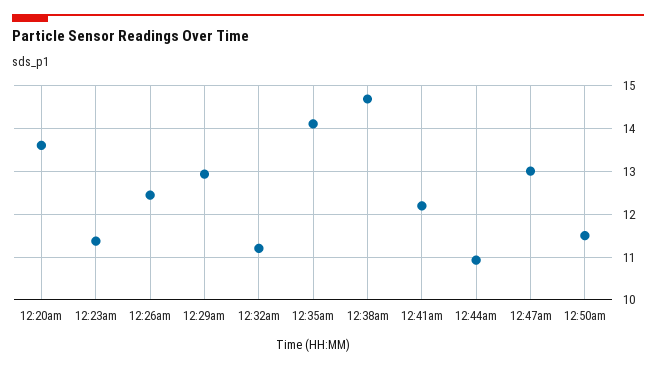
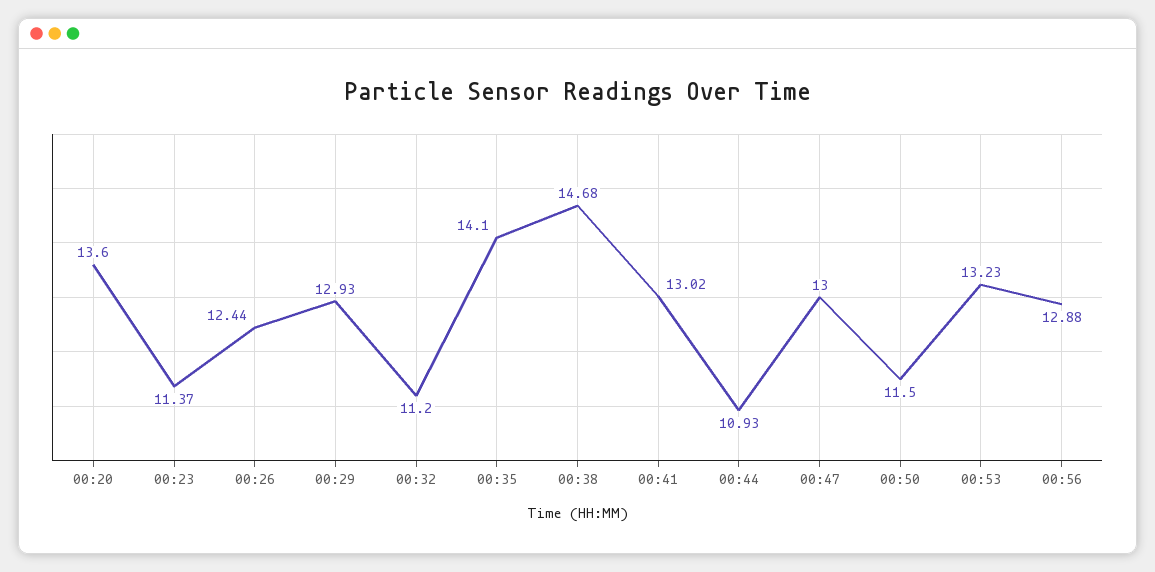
12:41am: 12.2 -> 13.02
00:53: none -> 13.23
00:56: none -> 12.88

